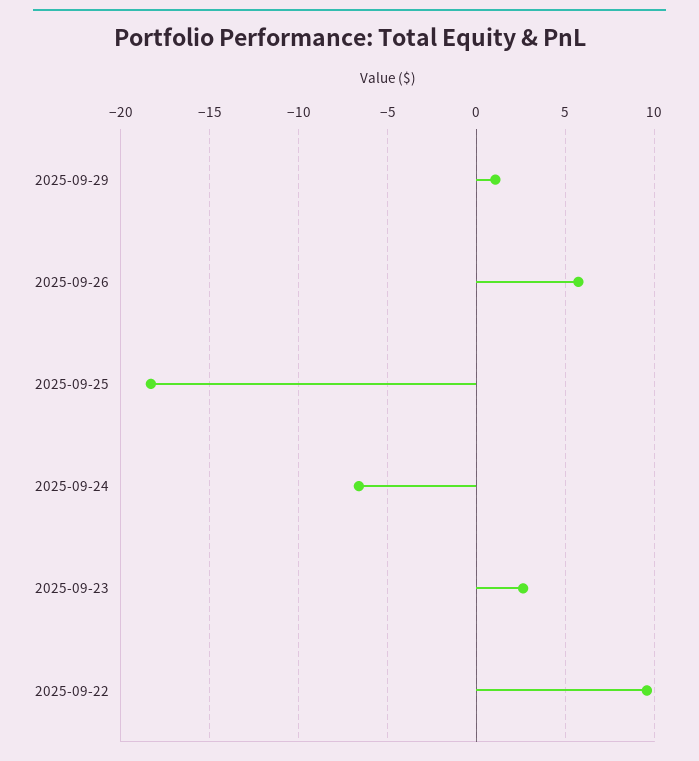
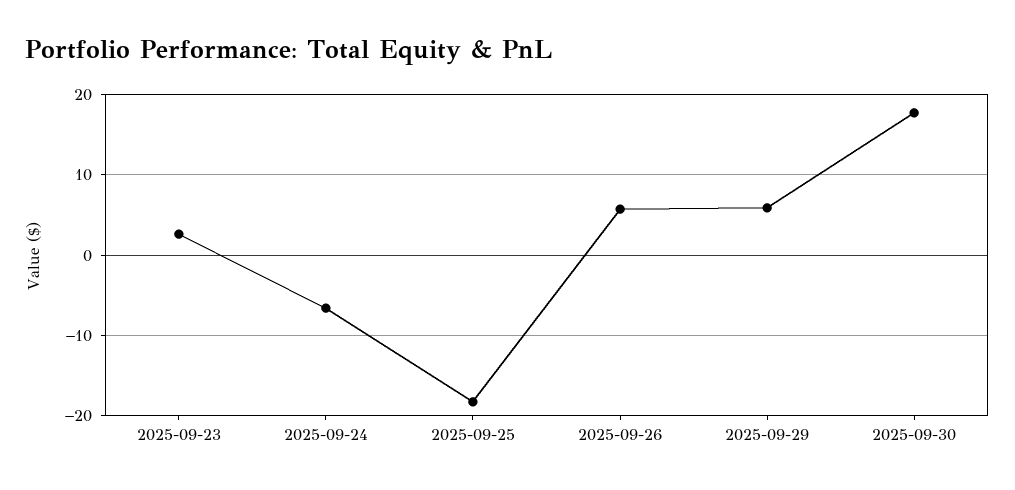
2025-09-29: 1 -> 6
2025-09-22: 9.5 -> none
2025-09-30: none -> 18

